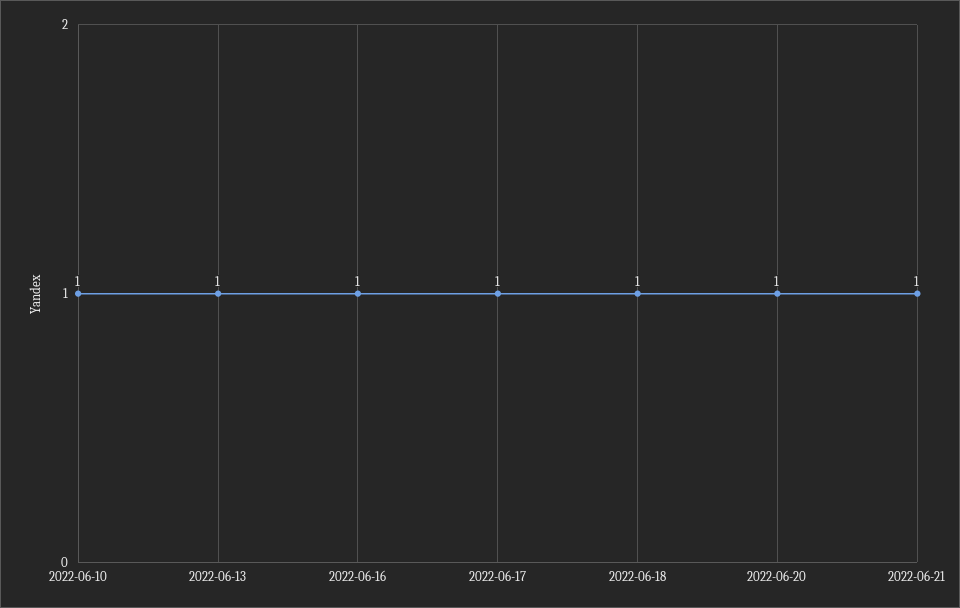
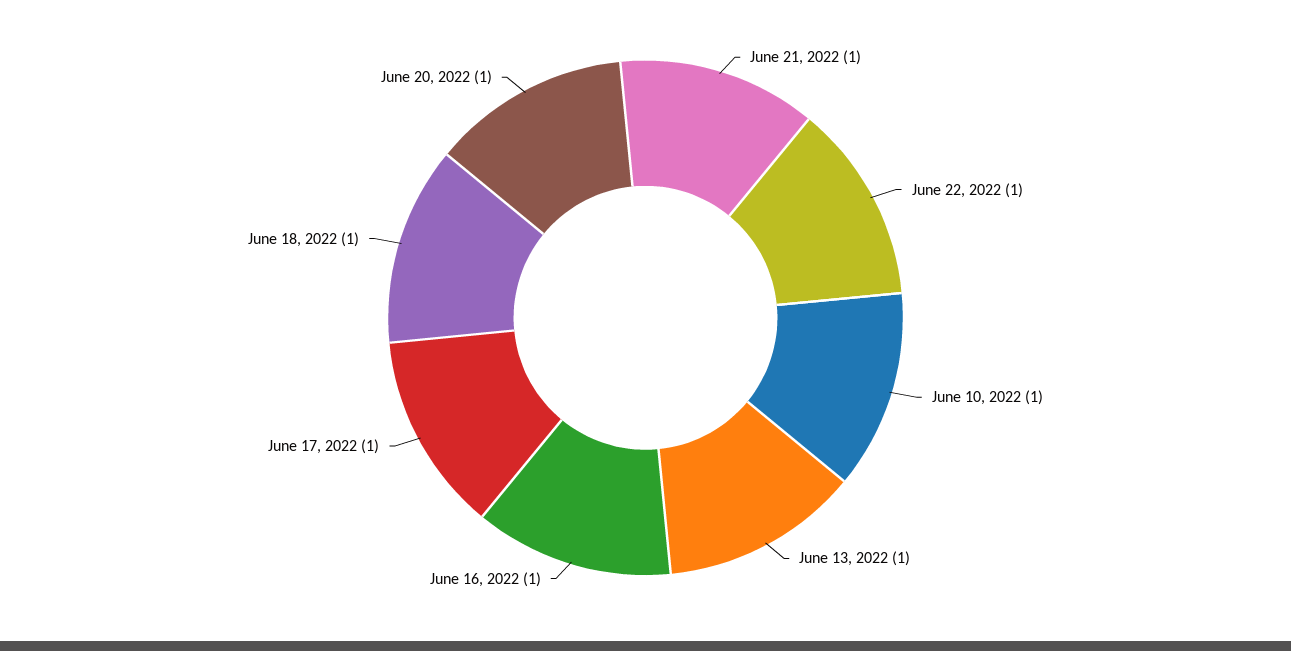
June 22, 2022: none -> 1

